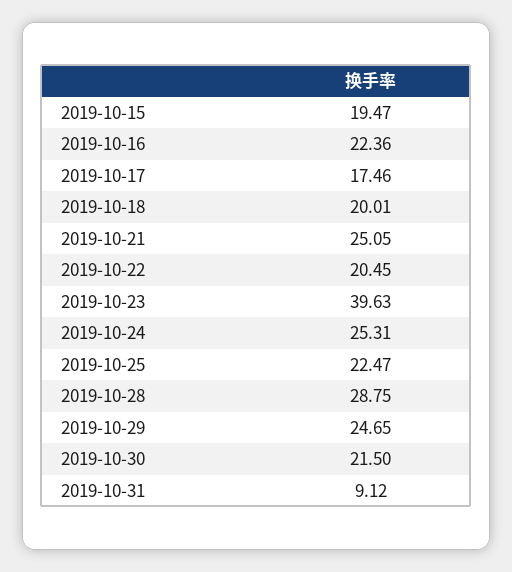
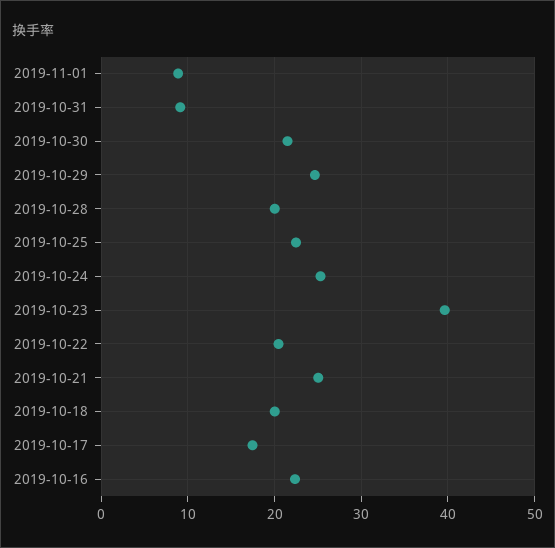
2019-10-15: 19.47 -> none
2019-10-28: 28.75 -> 20
2019-11-01: none -> 9

